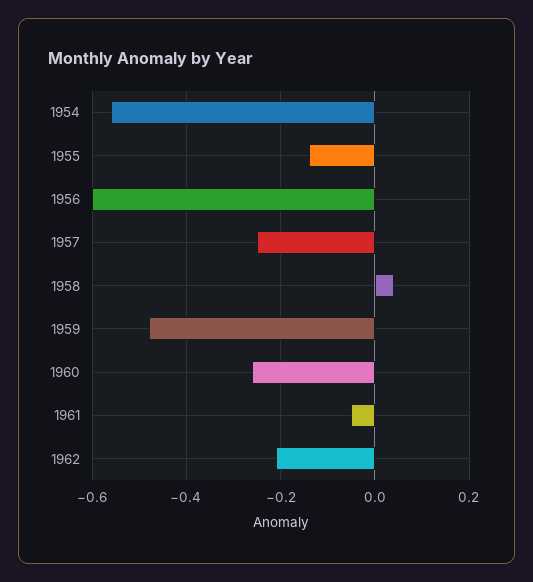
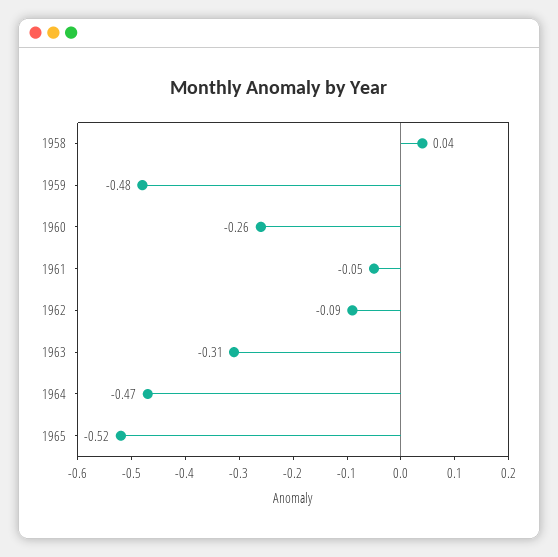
1954: -0.55 -> none
1955: -0.15 -> none
1956: -0.6 -> none
1957: -0.25 -> none
1962: -0.2 -> -0.09
1963: none -> -0.31
1964: none -> -0.47
1965: none -> -0.52

